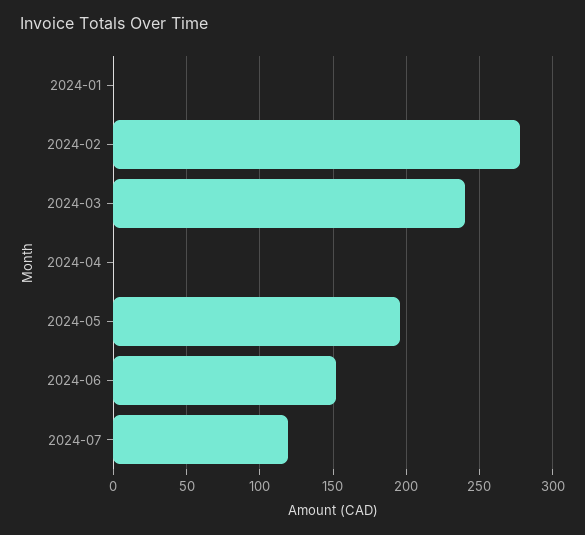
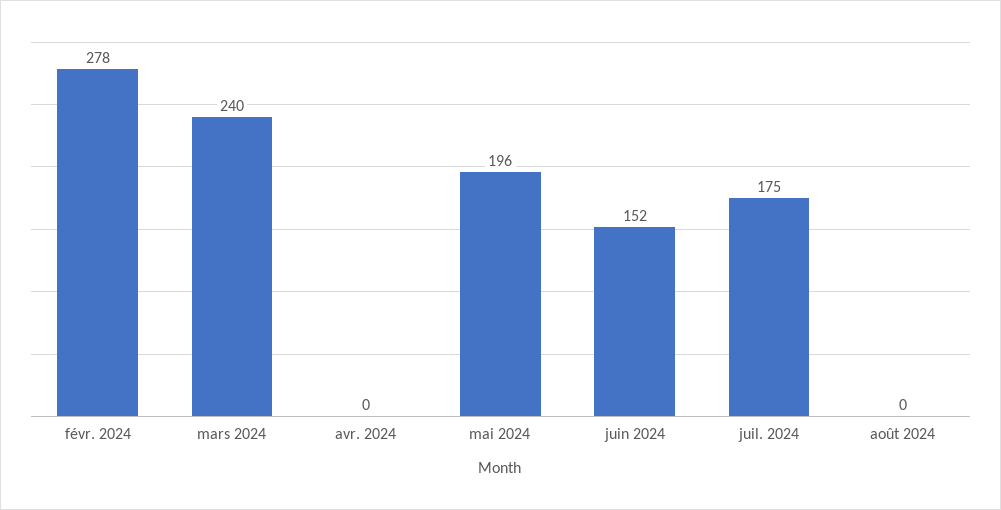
2024-01: 0 -> none
2024-07: 120 -> 175
août 2024: none -> 0

